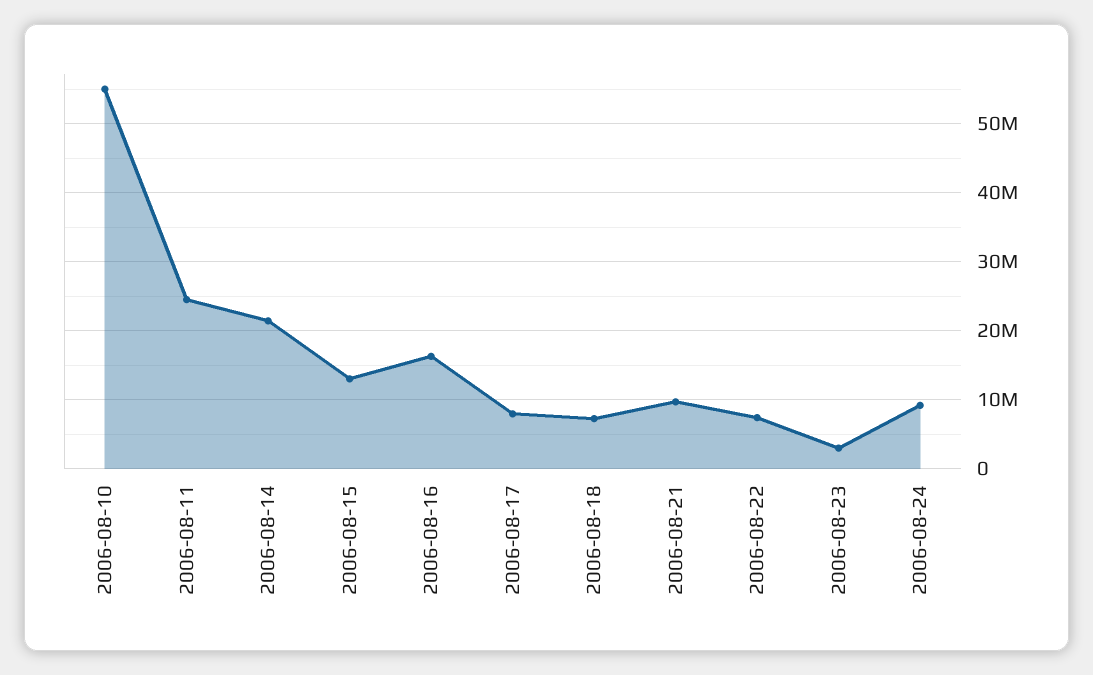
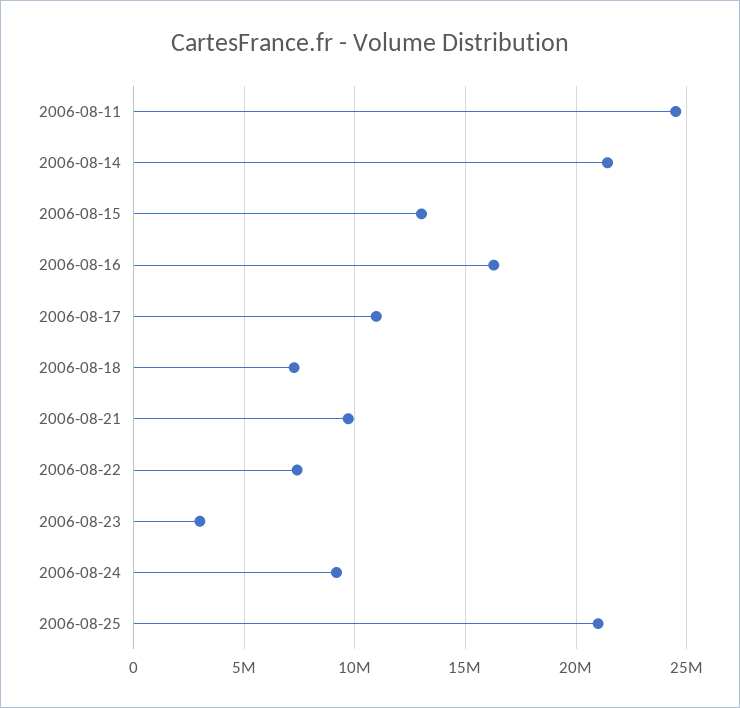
2006-08-10: 55000000 -> none
2006-08-17: 8000000 -> 11000000
2006-08-25: none -> 21000000

